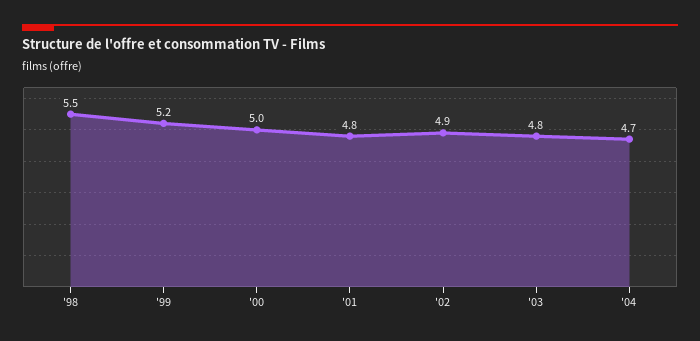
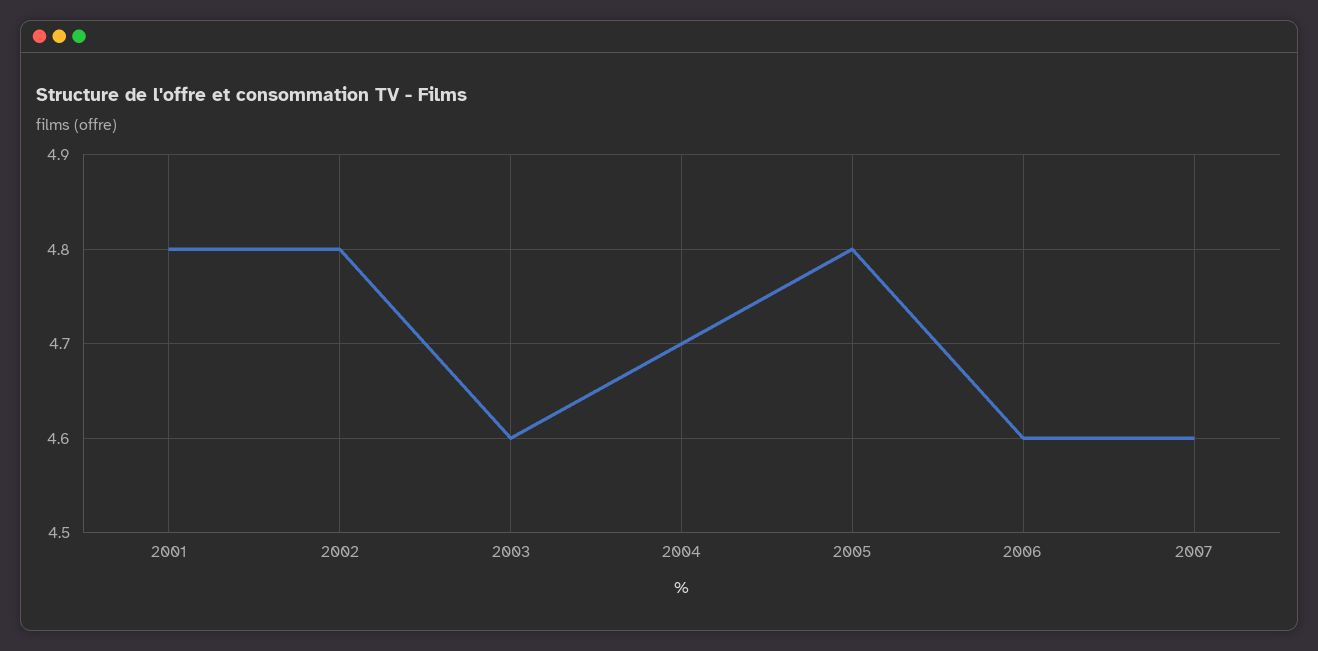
'98: 5.5 -> none
'99: 5.2 -> none
'00: 5 -> none
'02: 4.9 -> 4.8
'03: 4.8 -> 4.6
2005: none -> 4.8
2006: none -> 4.6
2007: none -> 4.6

